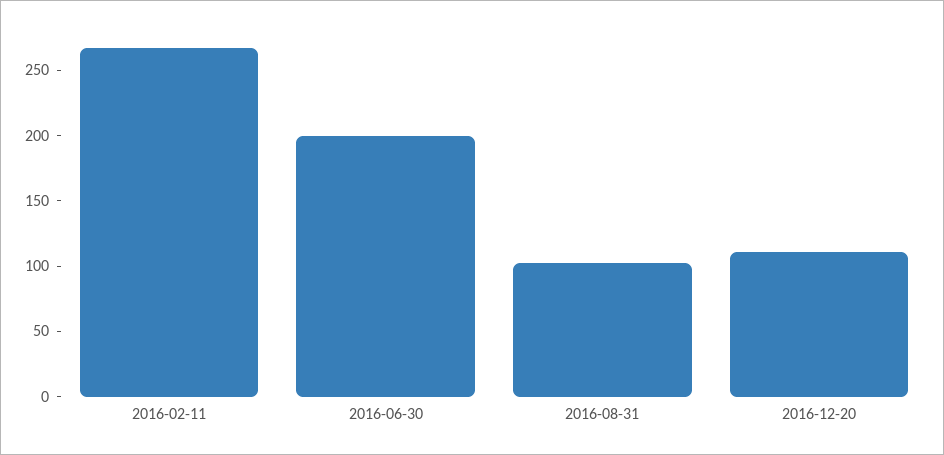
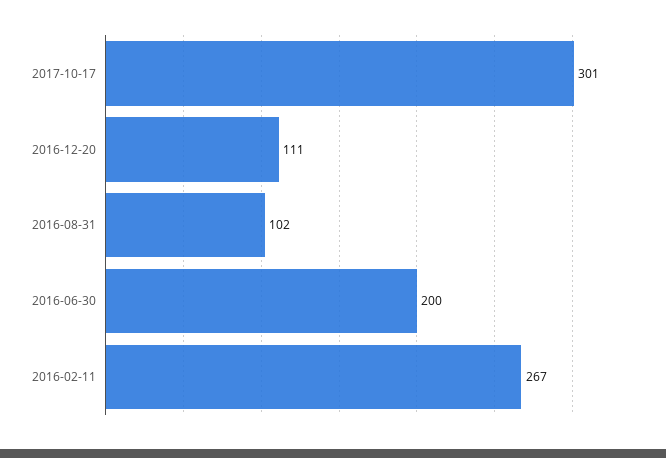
2017-10-17: none -> 301

